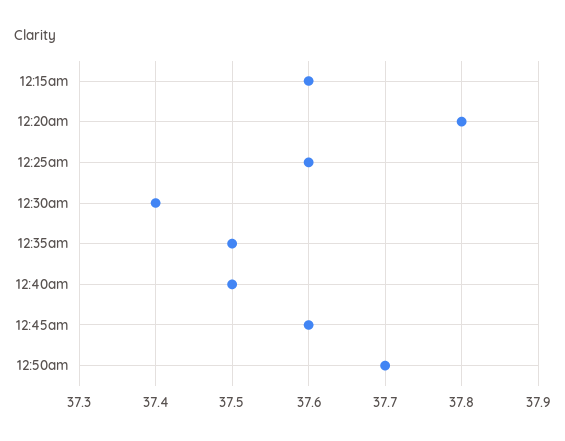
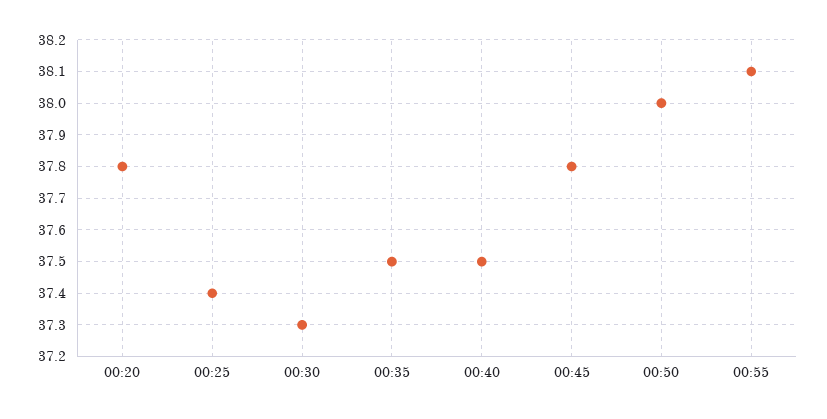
12:15am: 37.6 -> none
12:25am: 37.6 -> 37.4
12:30am: 37.4 -> 37.3
12:45am: 37.6 -> 37.8
12:50am: 37.7 -> 38
00:55: none -> 38.1

